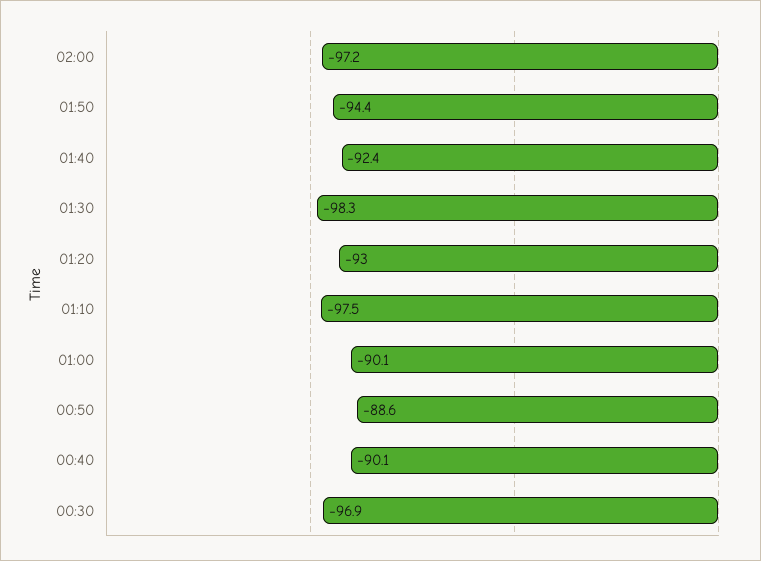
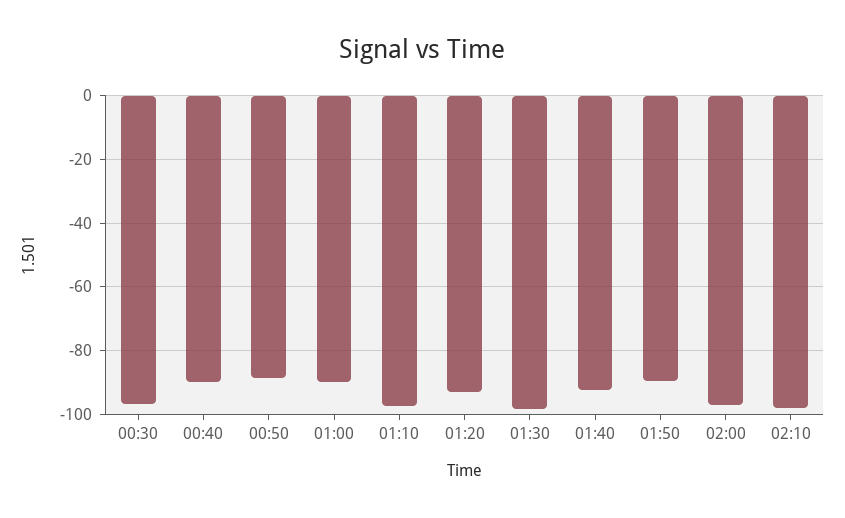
01:50: -94.4 -> -90
02:10: none -> -98

